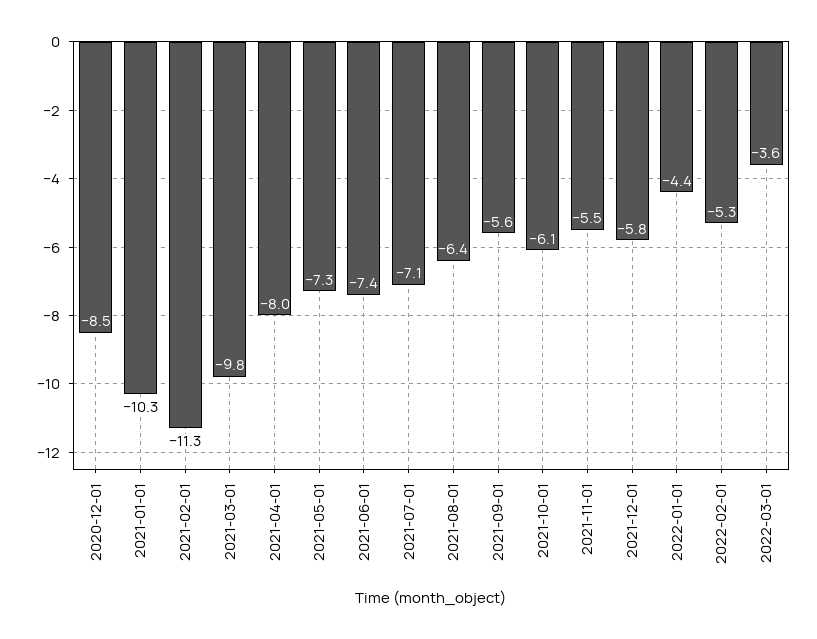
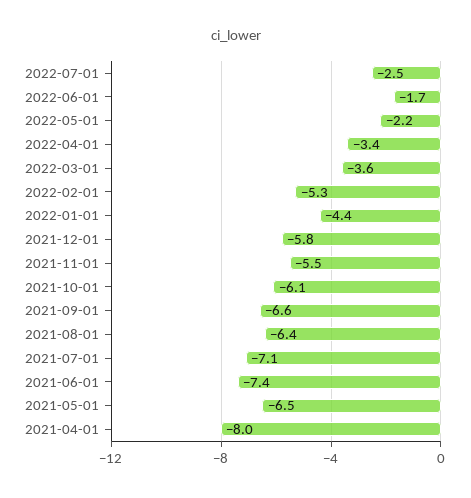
2020-12-01: -8.5 -> none
2021-01-01: -10.3 -> none
2021-02-01: -11.3 -> none
2021-03-01: -9.8 -> none
2021-05-01: -7.3 -> -6.5
2021-09-01: -5.6 -> -6.6
2022-07-01: none -> -2.5
2022-06-01: none -> -1.7
2022-05-01: none -> -2.2
2022-04-01: none -> -3.4

